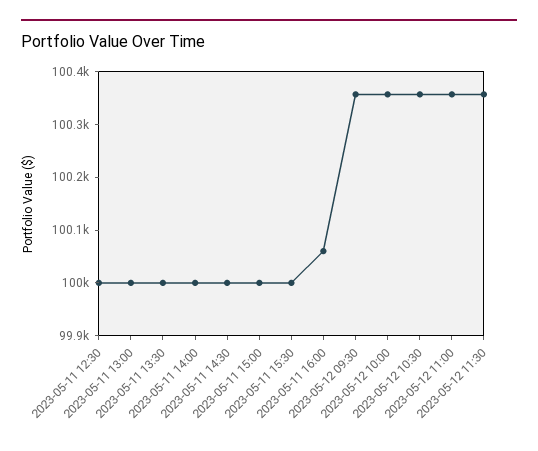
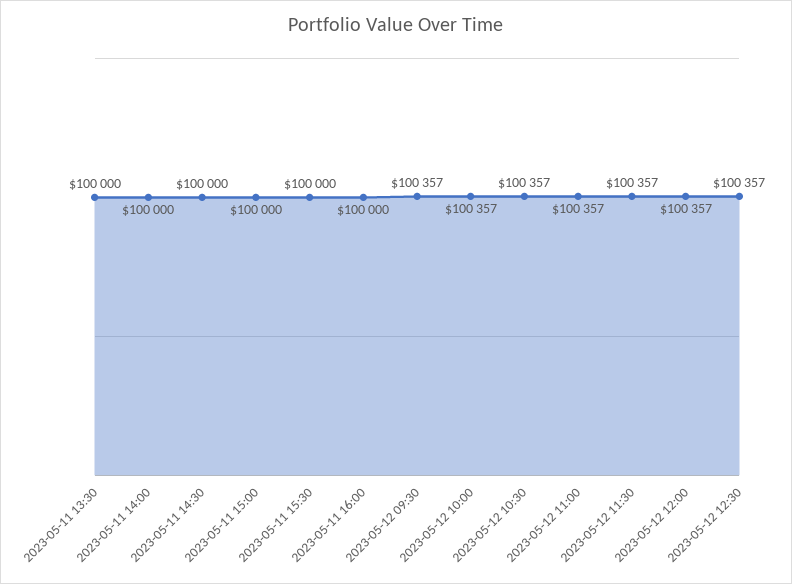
2023-05-11 12:30: 100000 -> none
2023-05-11 13:00: 100000 -> none
2023-05-11 16:00: 100060 -> 100000
2023-05-12 12:00: none -> 100357
2023-05-12 12:30: none -> 100357

